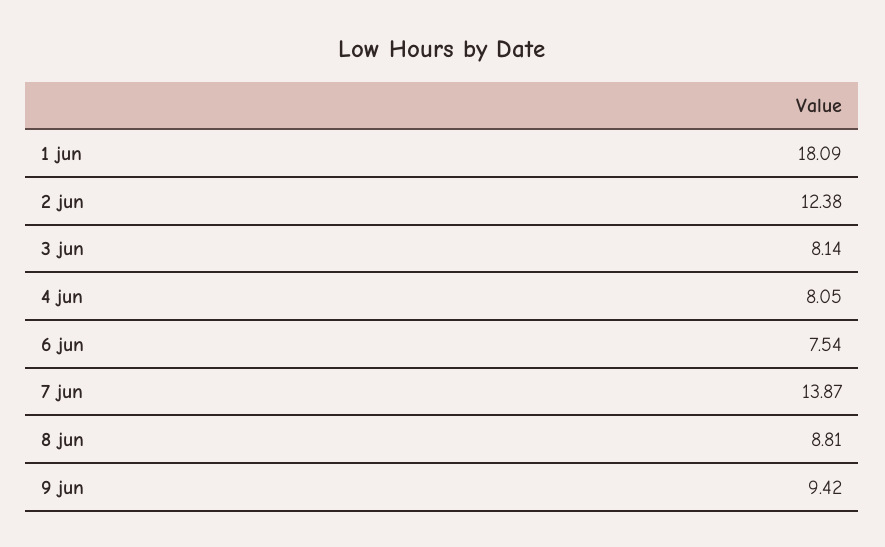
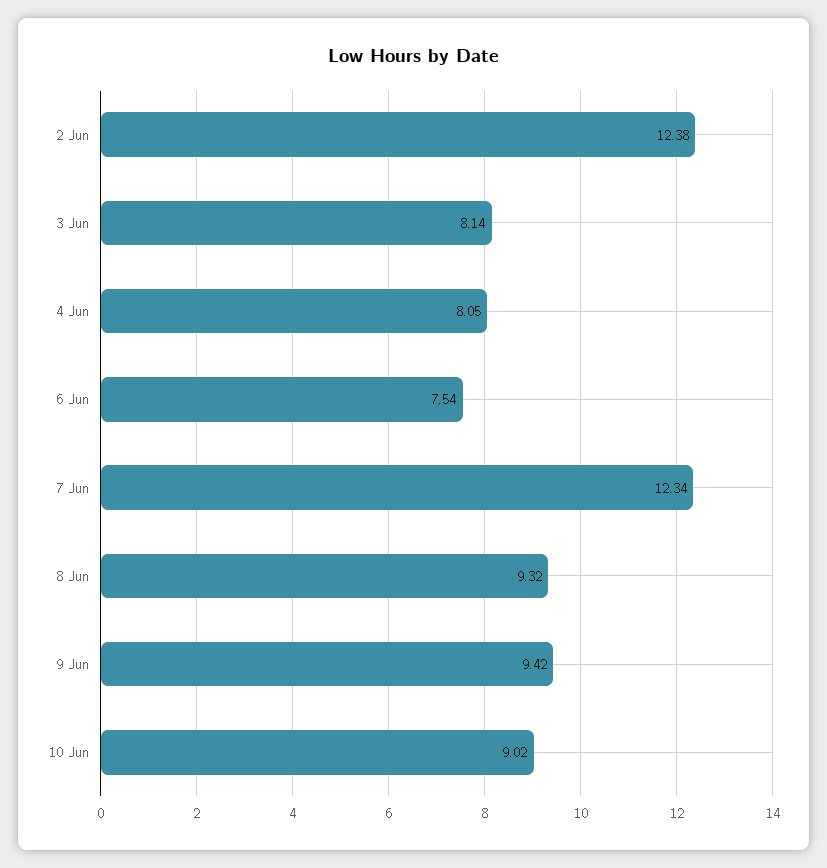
1 jun: 18.09 -> none
7 jun: 13.87 -> 12.34
8 jun: 8.81 -> 9.32
10 Jun: none -> 9.02

